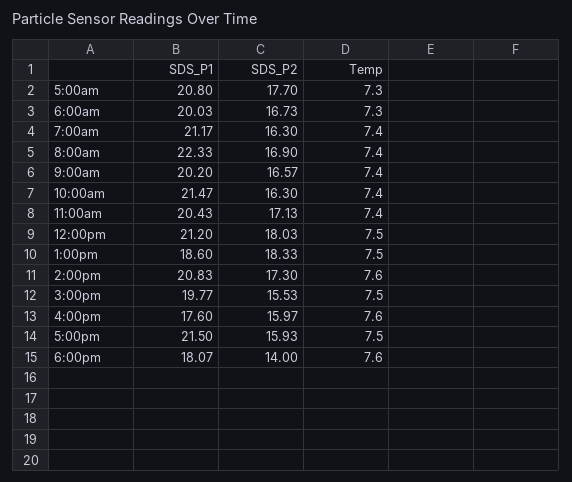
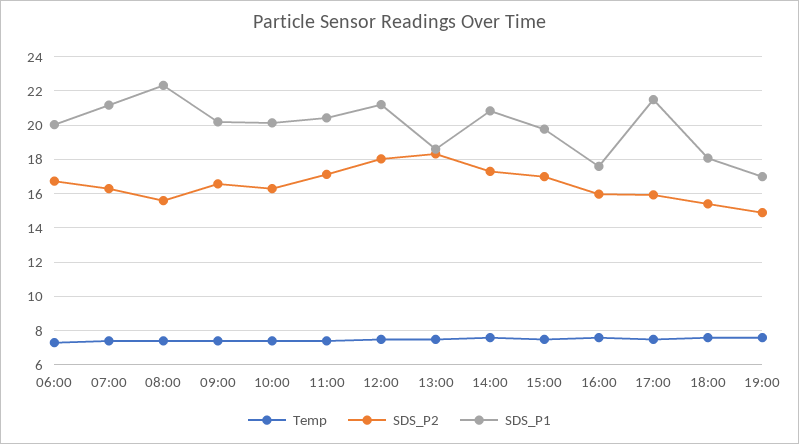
SDS_P1, 5:00am: 20.8 -> none
SDS_P2, 5:00am: 17.7 -> none
Temp, 5:00am: 7.3 -> none
SDS_P2, 8:00am: 16.9 -> 15.5
SDS_P1, 10:00am: 21.47 -> 20
SDS_P2, 3:00pm: 15.53 -> 17
SDS_P2, 6:00pm: 14 -> 15.5
Temp, 19:00: none -> 7.5
SDS_P2, 19:00: none -> 15
SDS_P1, 19:00: none -> 17

